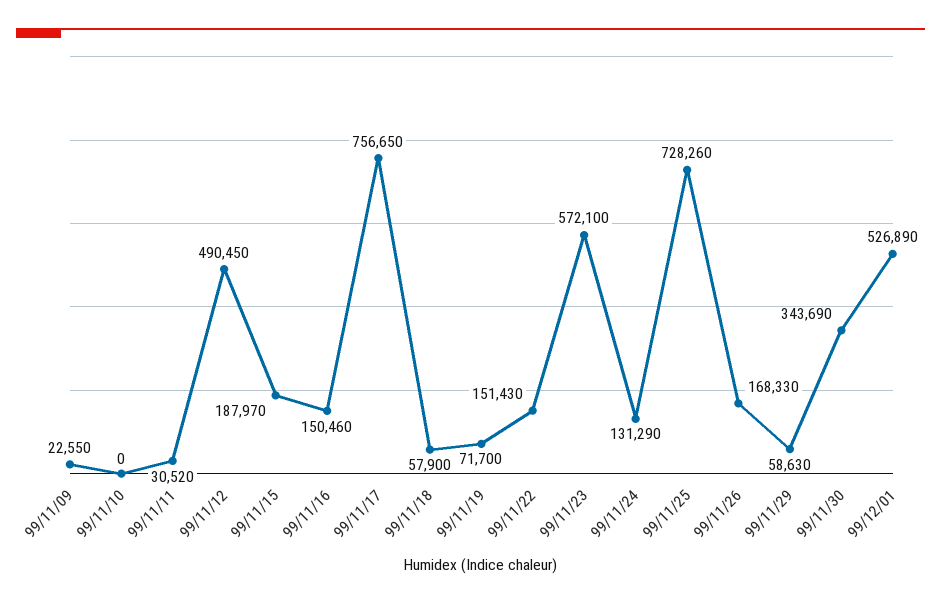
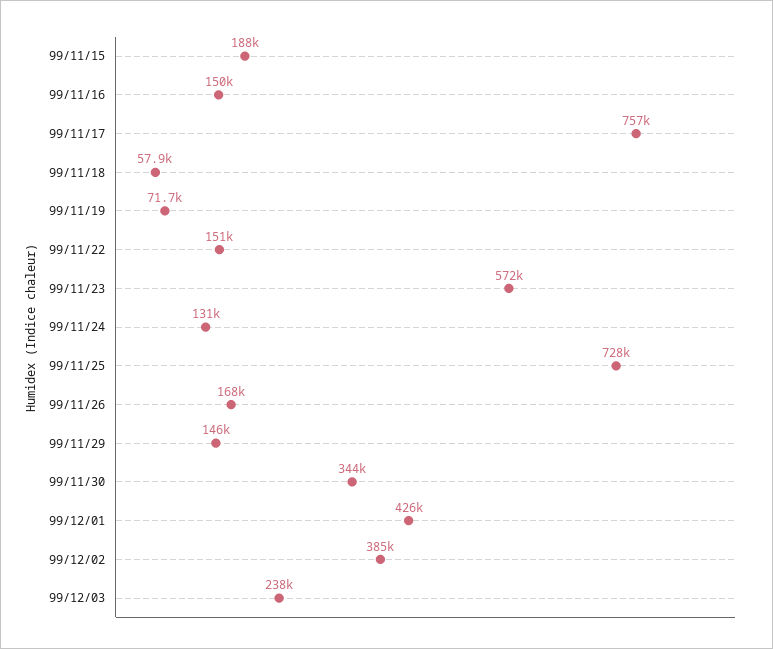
99/11/09: 22550 -> none
99/11/10: 0 -> none
99/11/11: 30520 -> none
99/11/12: 490450 -> none
99/11/29: 58630 -> 146000
99/12/01: 526890 -> 426000
99/12/02: none -> 385000
99/12/03: none -> 238000

